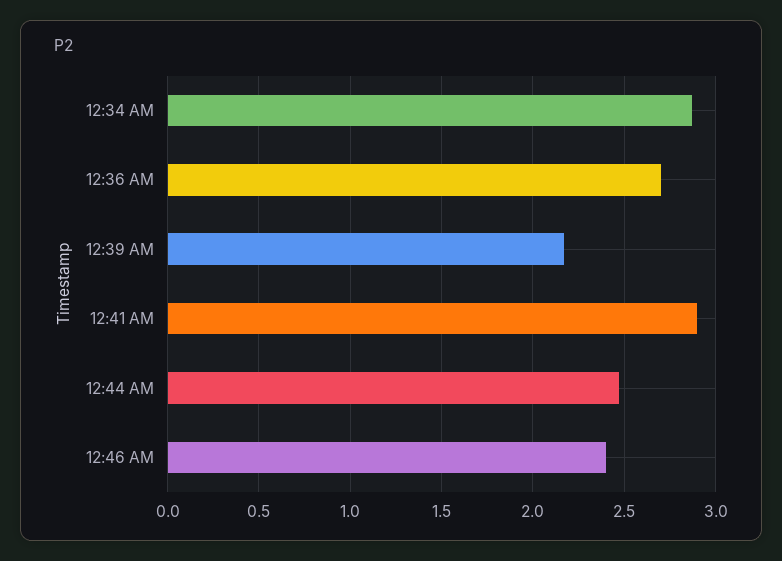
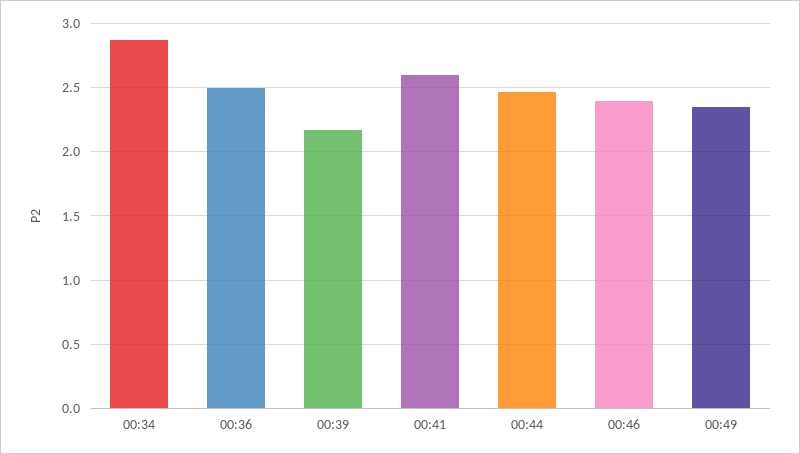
12:36 AM: 2.7 -> 2.5
12:41 AM: 2.9 -> 2.6
00:49: none -> 2.35

